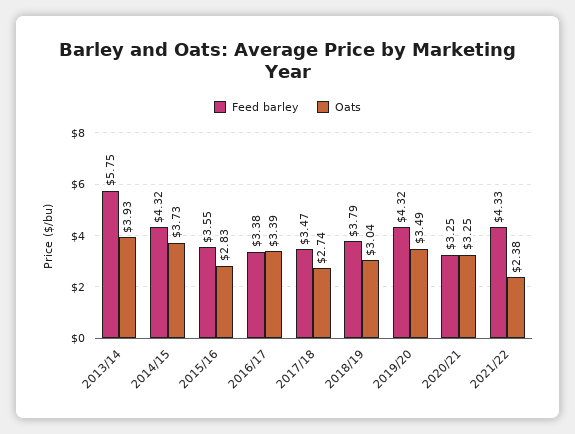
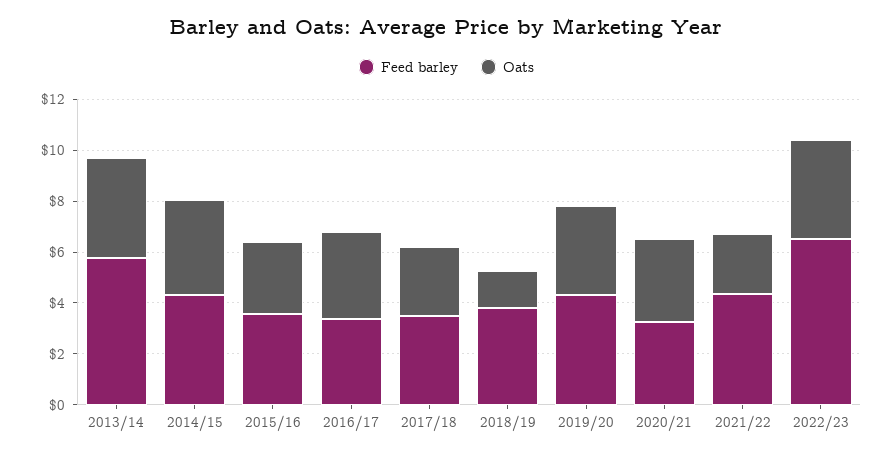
Oats, 2018/19: 3.04 -> 1.5
Feed barley, 2022/23: none -> 6.5
Oats, 2022/23: none -> 4

